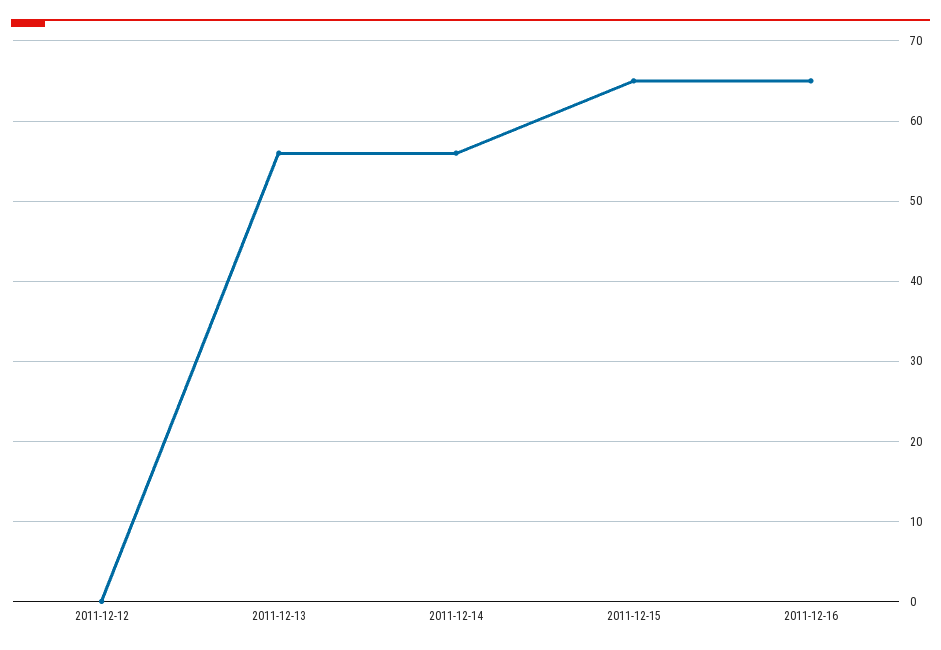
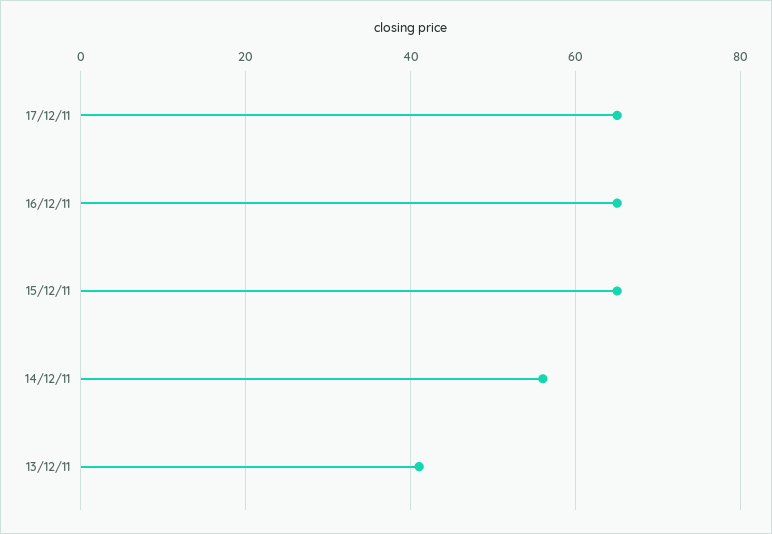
2011-12-12: 0 -> none
2011-12-13: 56 -> 40
17/12/11: none -> 65

